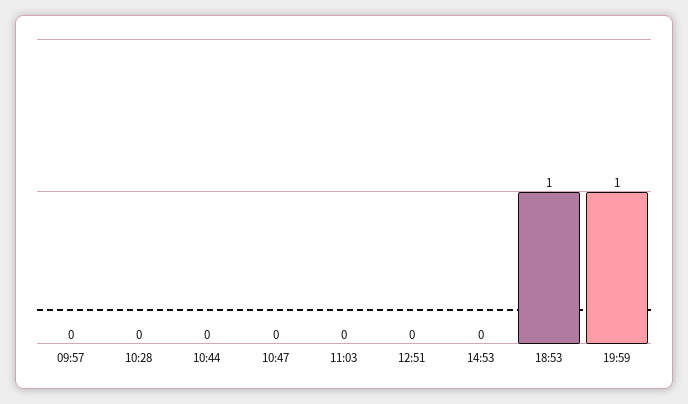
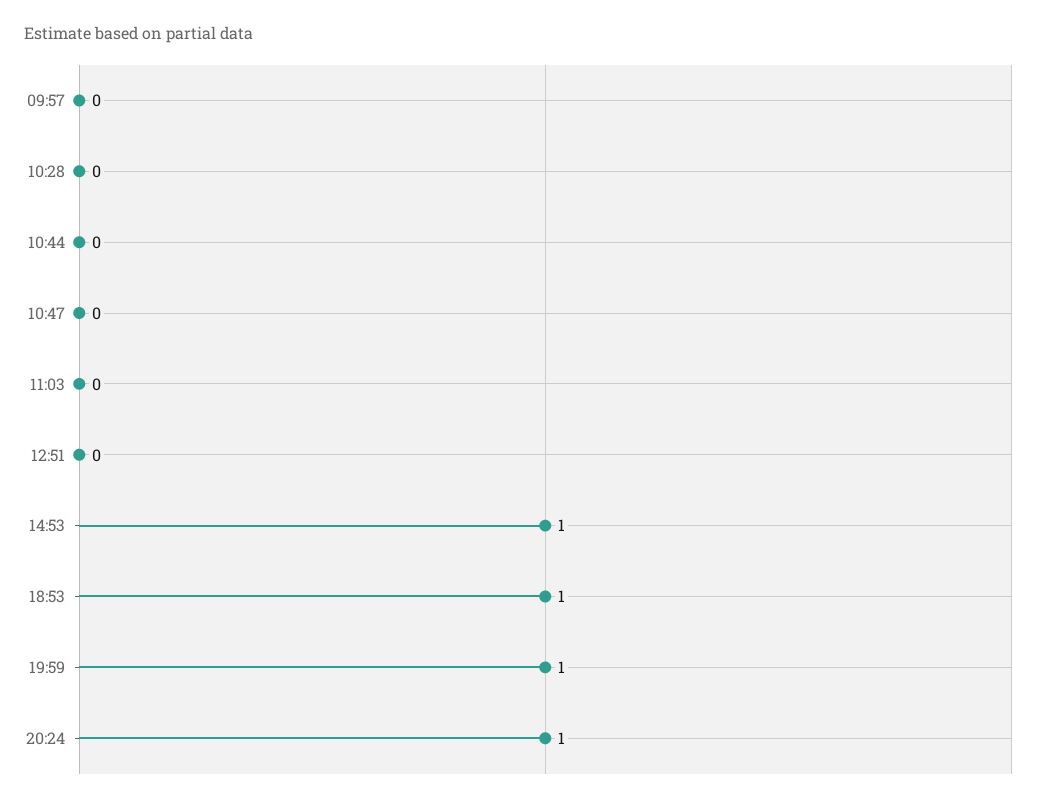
14:53: 0 -> 1
20:24: none -> 1

